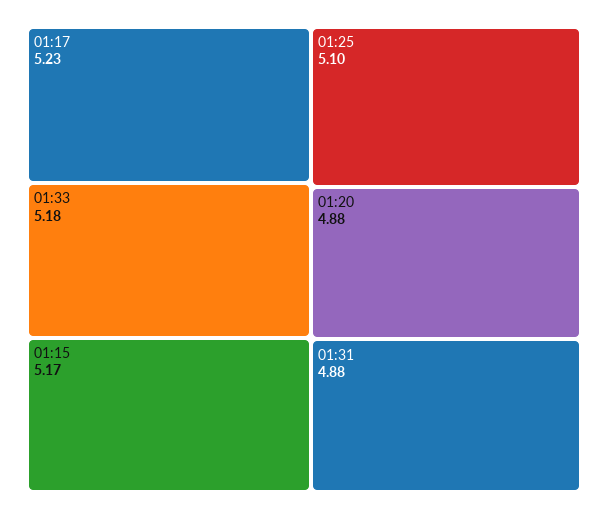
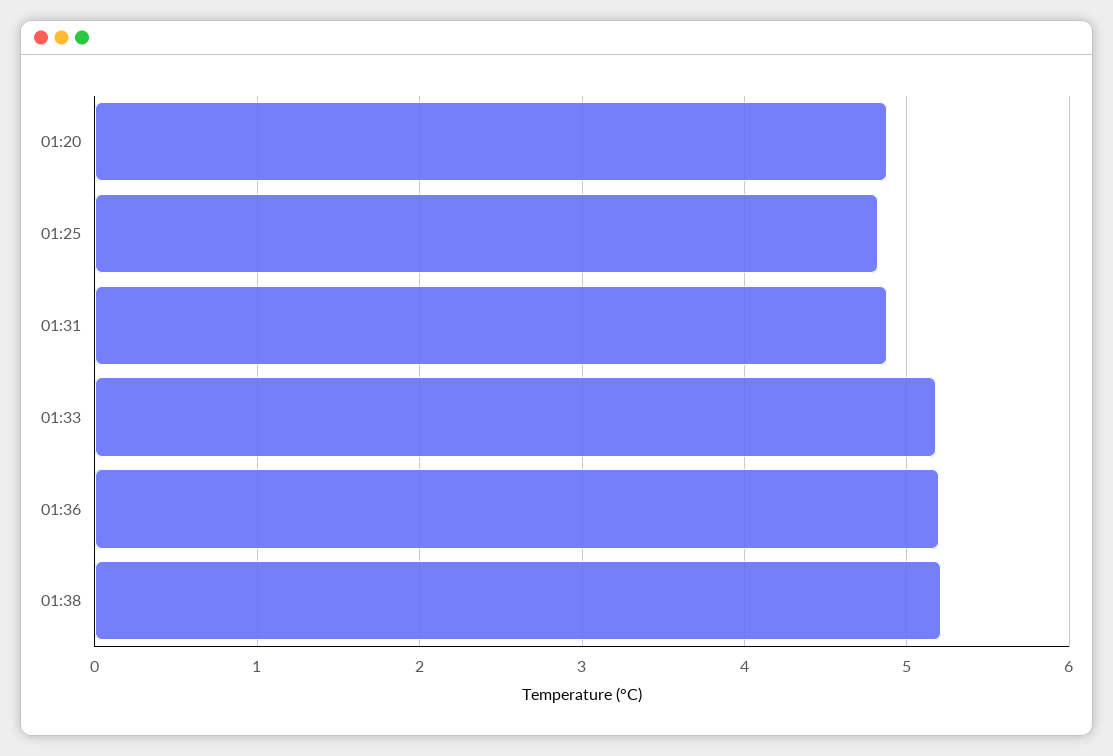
01:17: 5.23 -> none
01:15: 5.17 -> none
01:25: 5.1 -> 4.8
01:36: none -> 5.2
01:38: none -> 5.2

